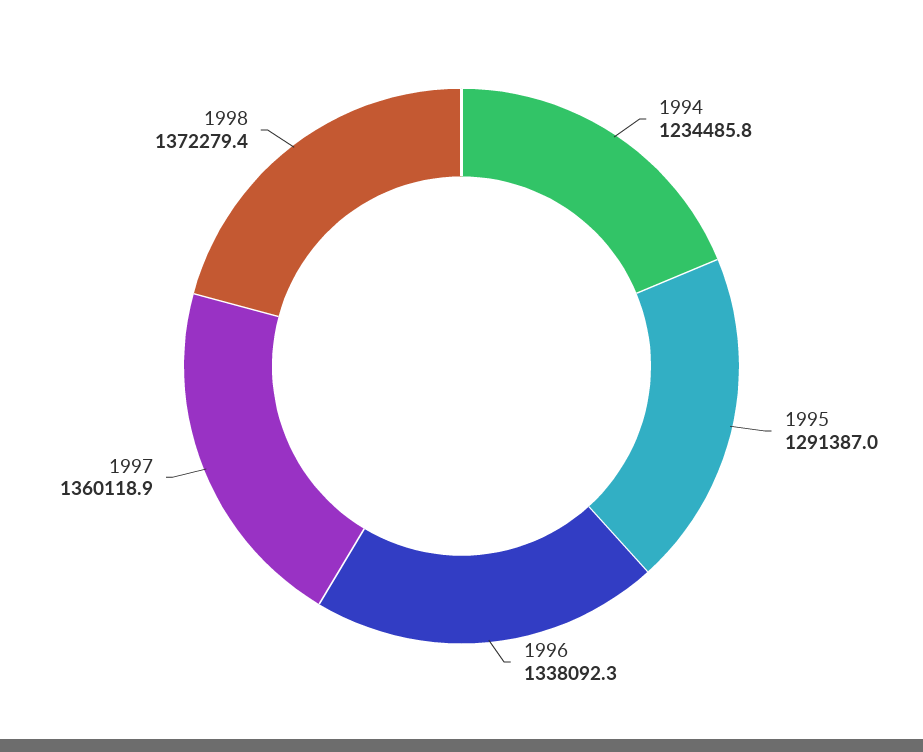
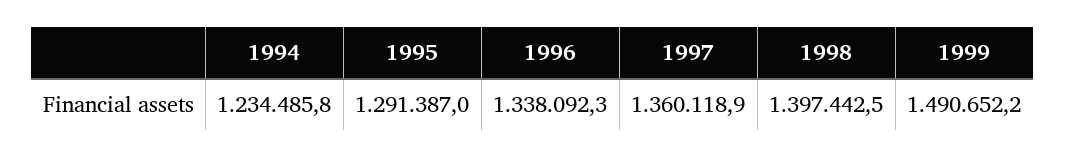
1998: 1372279.4 -> 1397442.5
1999: none -> 1490652.2

